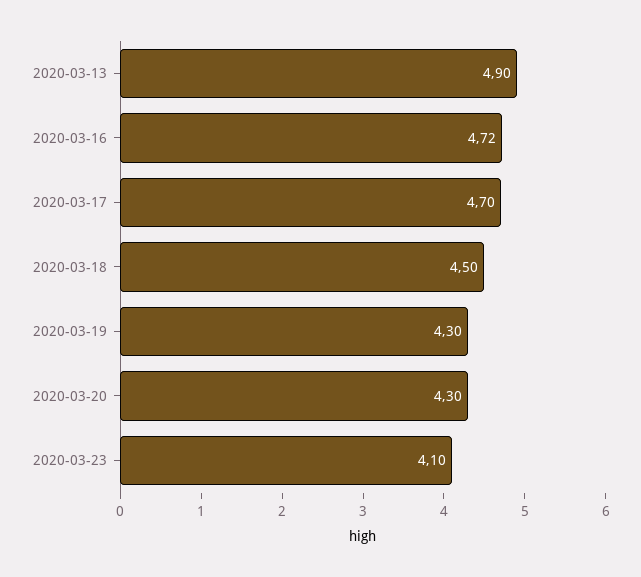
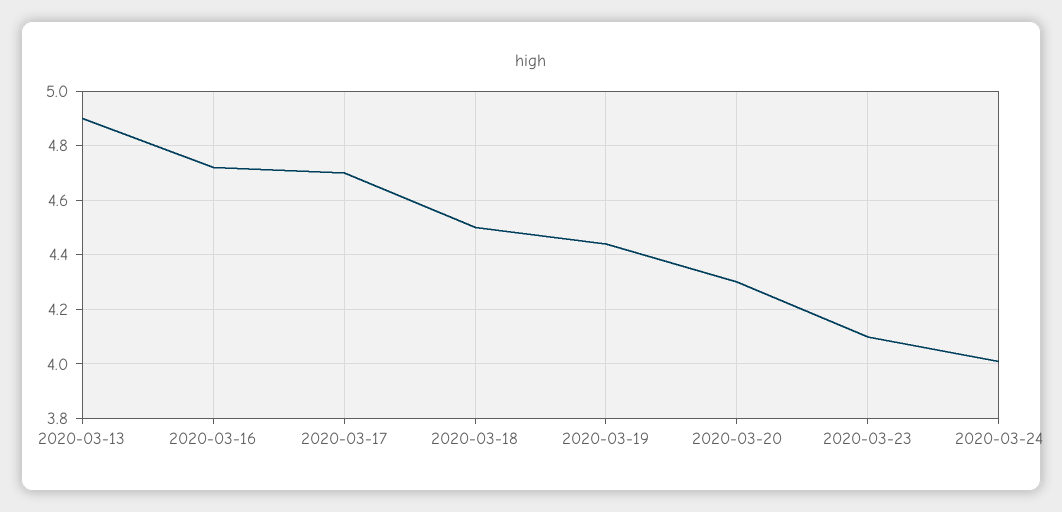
2020-03-19: 4.3 -> 4.45
2020-03-24: none -> 4

